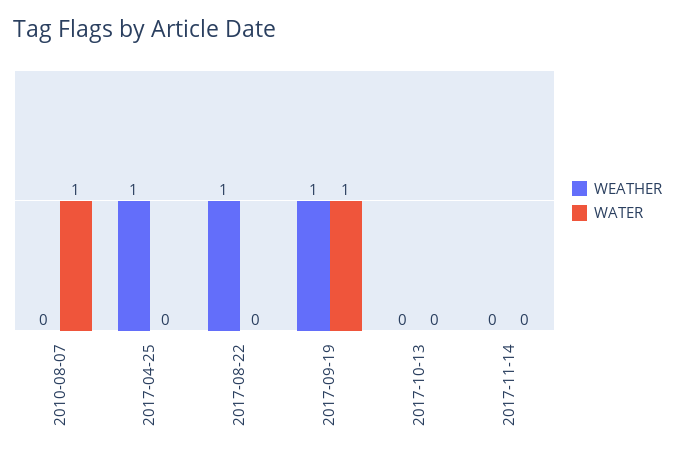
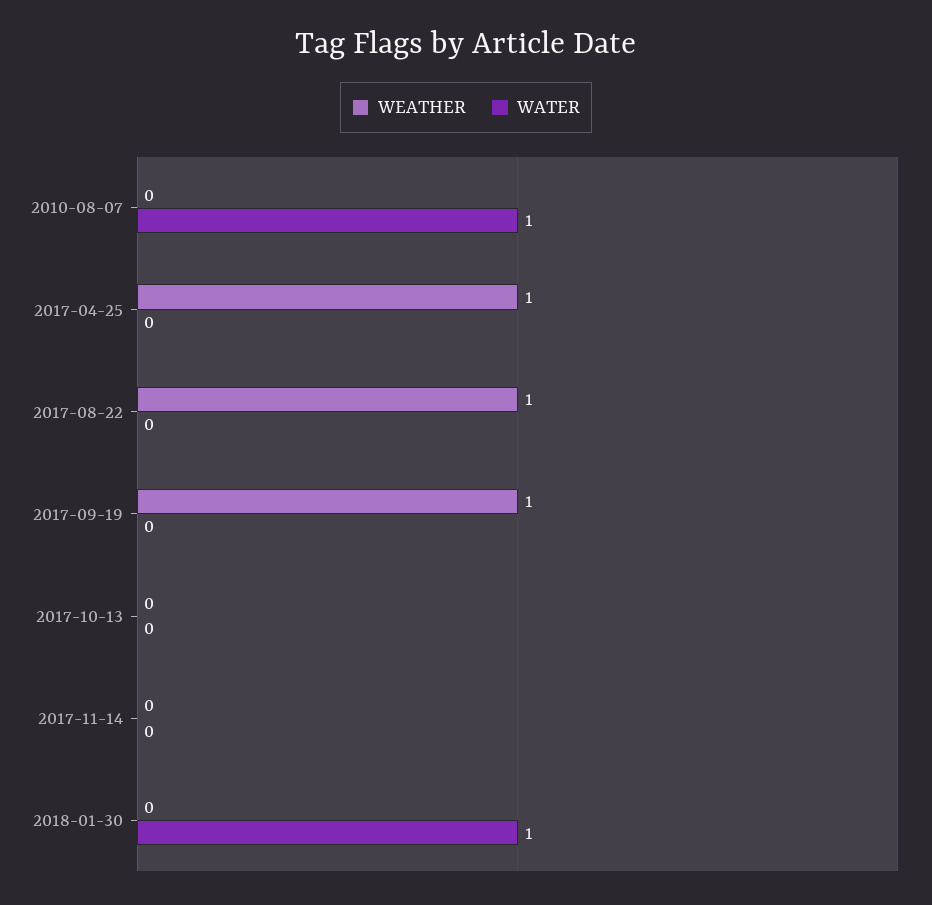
WATER, 2017-09-19: 1 -> 0
WEATHER, 2018-01-30: none -> 0
WATER, 2018-01-30: none -> 1

